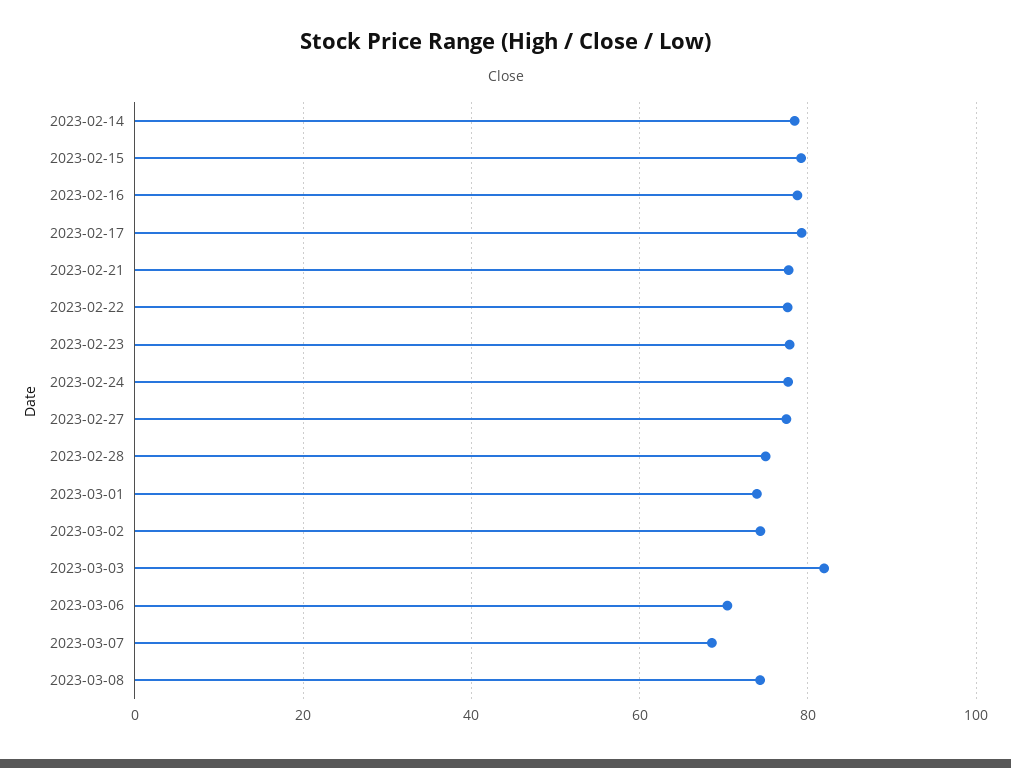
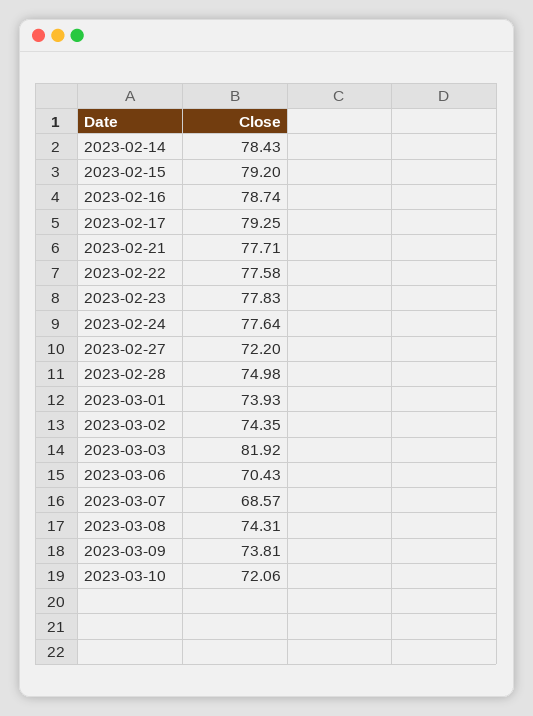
2023-02-27: 78 -> 72.2
2023-03-09: none -> 73.81
2023-03-10: none -> 72.06

